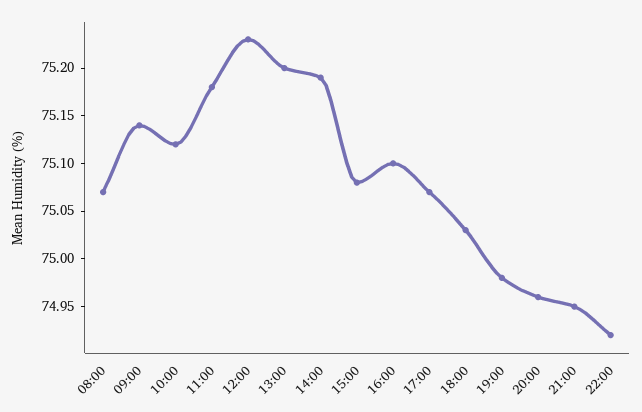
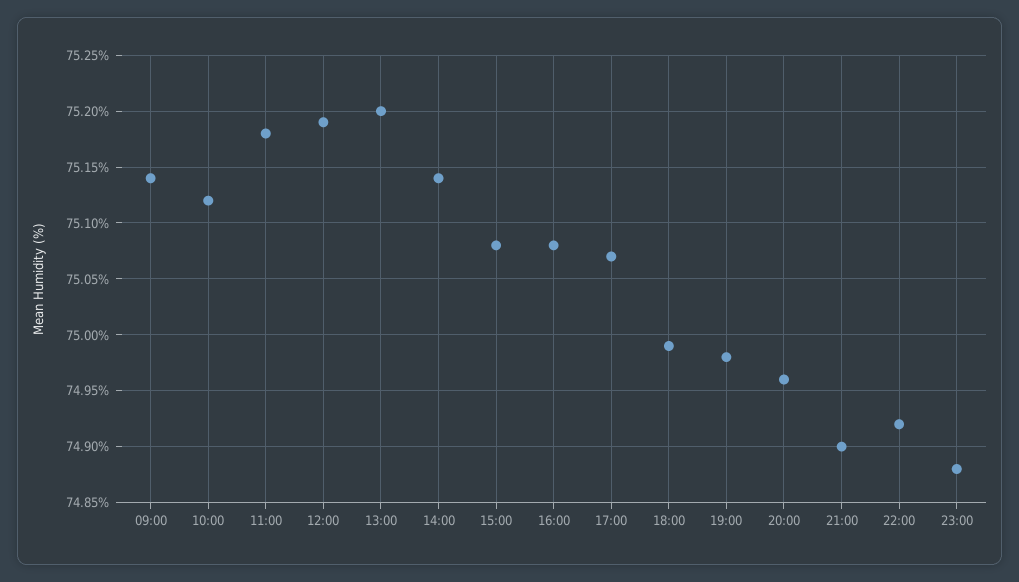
08:00: 75.07 -> none
12:00: 75.23 -> 75.19
14:00: 75.19 -> 75.14
16:00: 75.1 -> 75.08
18:00: 75.03 -> 74.99
21:00: 74.95 -> 74.9
23:00: none -> 74.88

